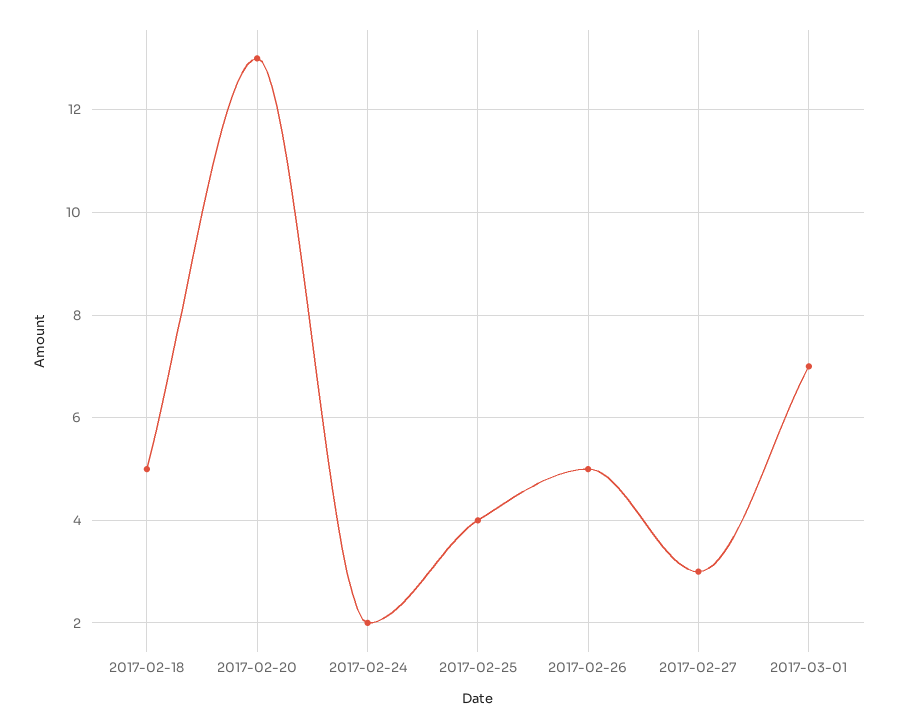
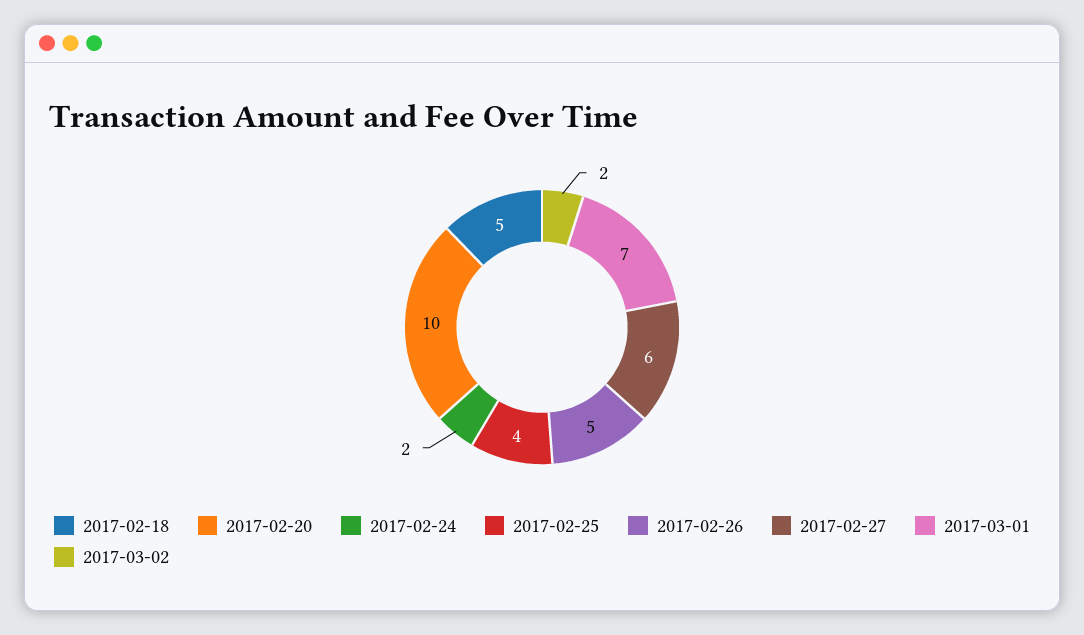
2017-02-20: 13 -> 10
2017-02-27: 3 -> 6
2017-03-02: none -> 2

